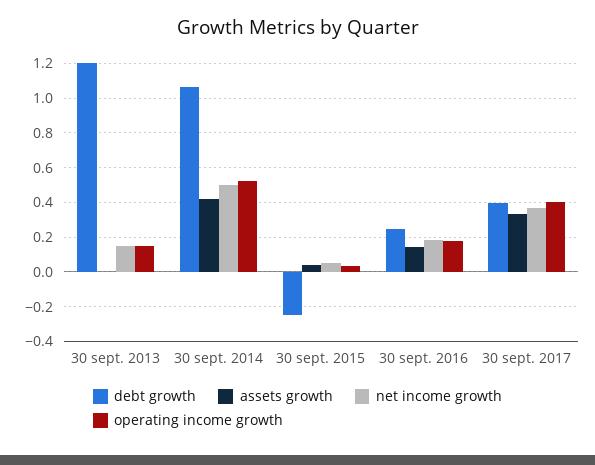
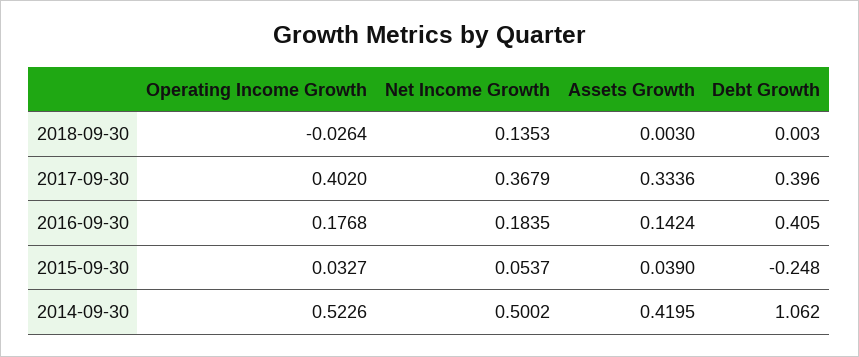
debt growth, 30 sept. 2013: 1.2 -> none
assets growth, 30 sept. 2013: 0 -> none
net income growth, 30 sept. 2013: 0.15 -> none
operating income growth, 30 sept. 2013: 0.15 -> none
debt growth, 30 sept. 2016: 0.25 -> 0.405
operating income growth, 2018-09-30: none -> -0.0264
net income growth, 2018-09-30: none -> 0.1353
assets growth, 2018-09-30: none -> 0.003
debt growth, 2018-09-30: none -> 0.003

